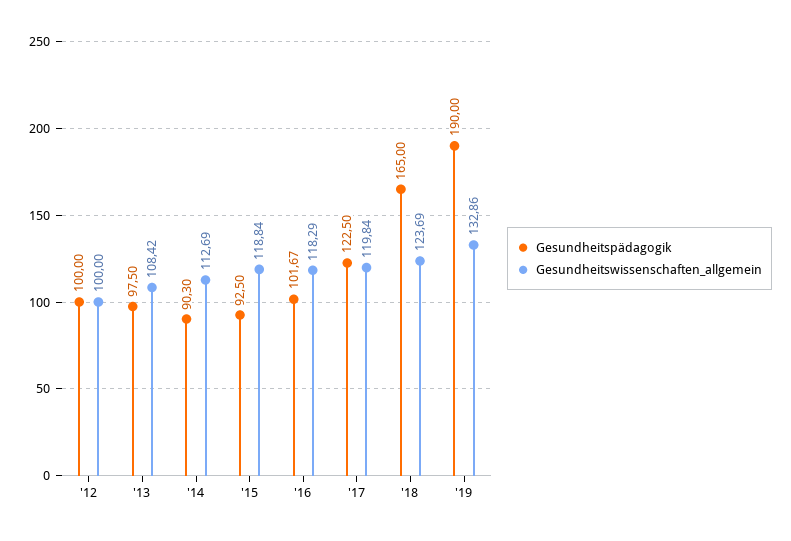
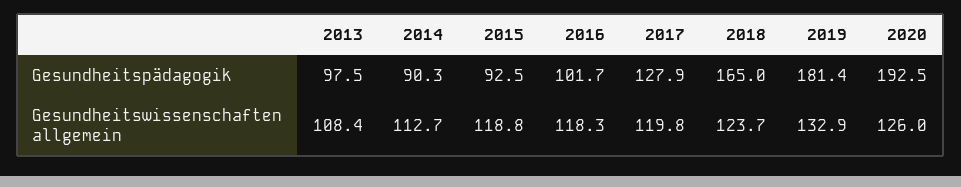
Gesundheitspädagogik, '12: 100 -> none
Gesundheitswissenschaften_allgemein, '12: 100 -> none
Gesundheitspädagogik, '17: 122.5 -> 127.9
Gesundheitspädagogik, '19: 190 -> 181.4
Gesundheitspädagogik, 2020: none -> 192.5
Gesundheitswissenschaften_allgemein, 2020: none -> 126

